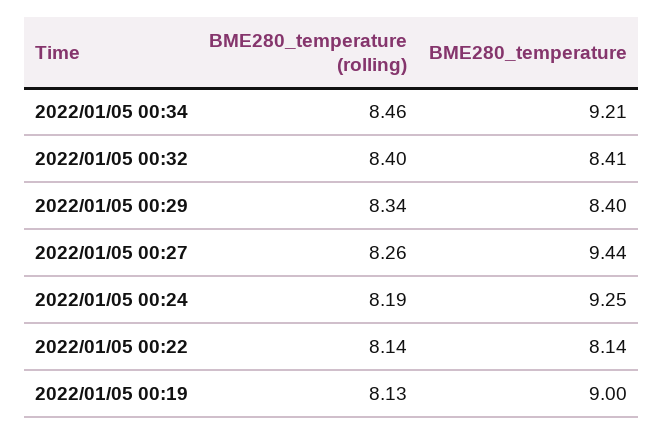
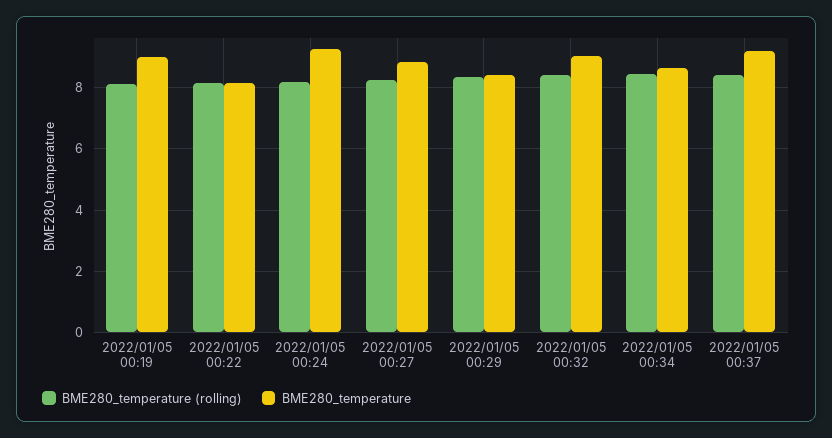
BME280_temperature, 2022/01/05 00:34: 9.21 -> 8.6
BME280_temperature, 2022/01/05 00:32: 8.41 -> 9
BME280_temperature, 2022/01/05 00:27: 9.44 -> 8.8
BME280_temperature (rolling), 2022/01/05 00:37: none -> 8.4
BME280_temperature, 2022/01/05 00:37: none -> 9.2

